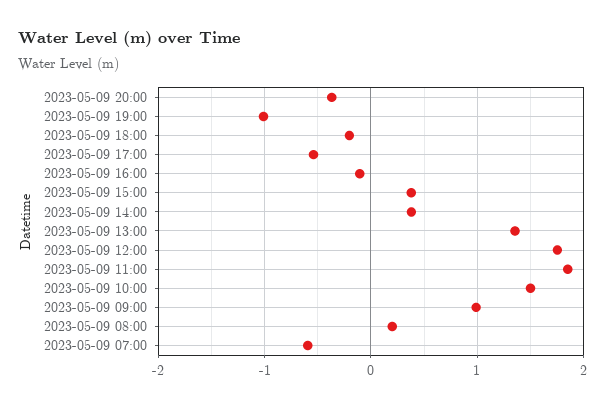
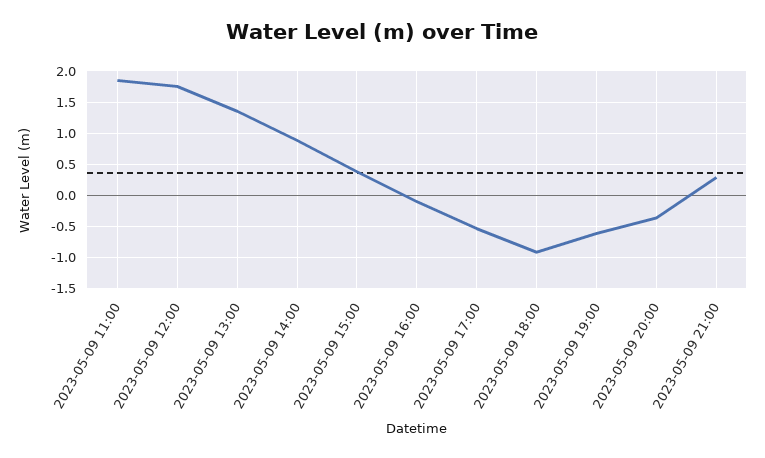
2023-05-09 19:00: -1 -> -0.6
2023-05-09 18:00: -0.2 -> -0.9
2023-05-09 14:00: 0.4 -> 0.9
2023-05-09 10:00: 1.5 -> none
2023-05-09 09:00: 1 -> none
2023-05-09 08:00: 0.2 -> none
2023-05-09 07:00: -0.6 -> none
2023-05-09 21:00: none -> 0.3

